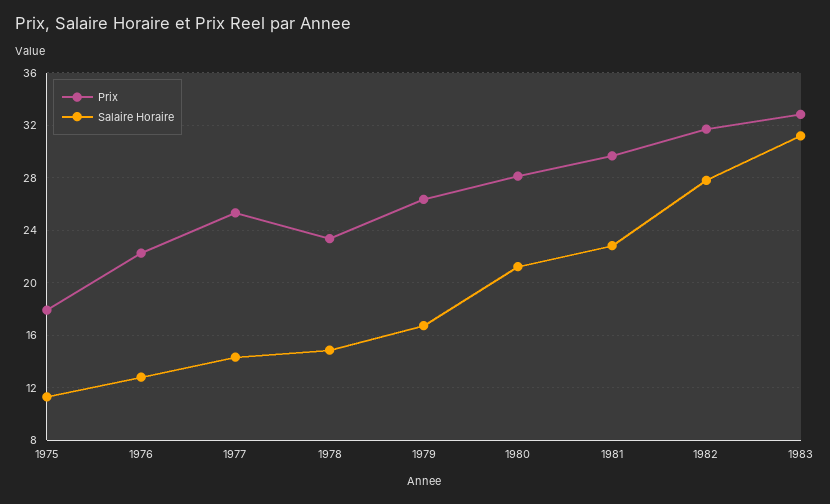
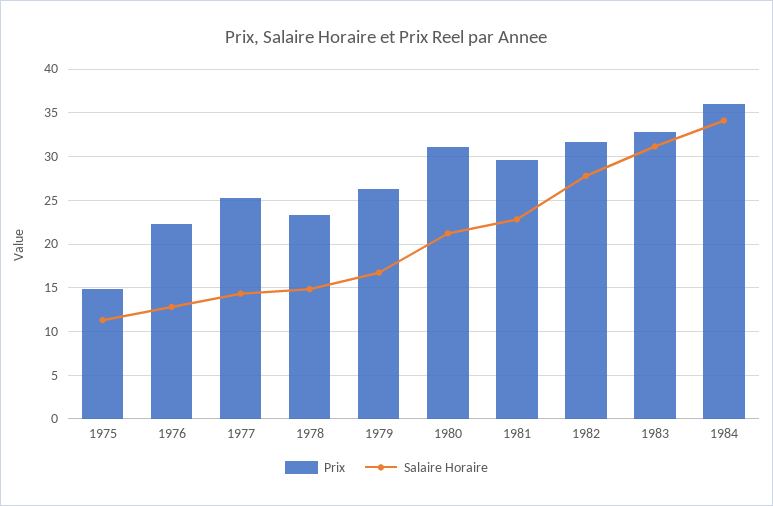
Prix, 1975: 18 -> 15
Prix, 1980: 28 -> 31
Prix, 1984: none -> 36
Salaire Horaire, 1984: none -> 34

